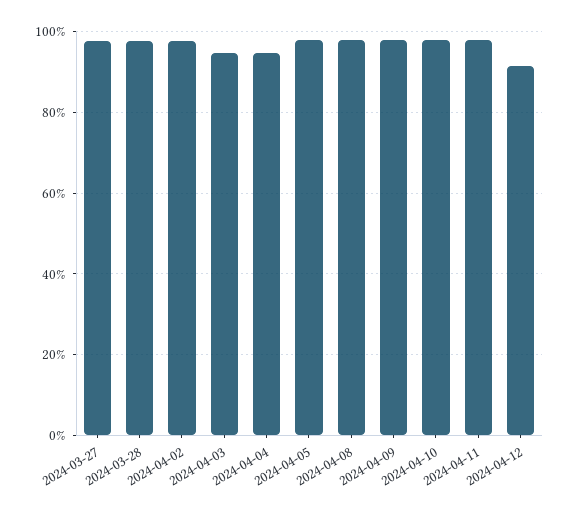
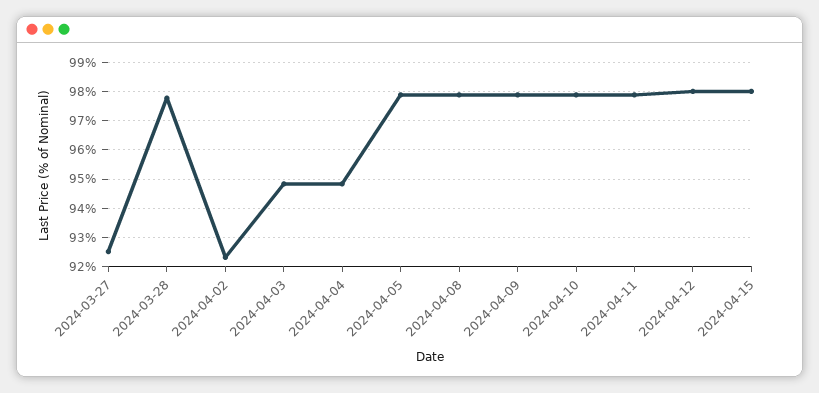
2024-03-27: 98 -> 92.5
2024-04-02: 98 -> 92.25
2024-04-12: 92 -> 98
2024-04-15: none -> 98

